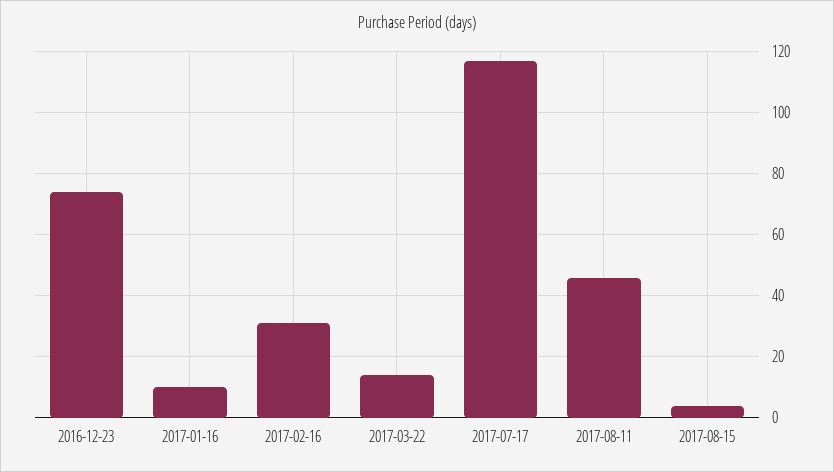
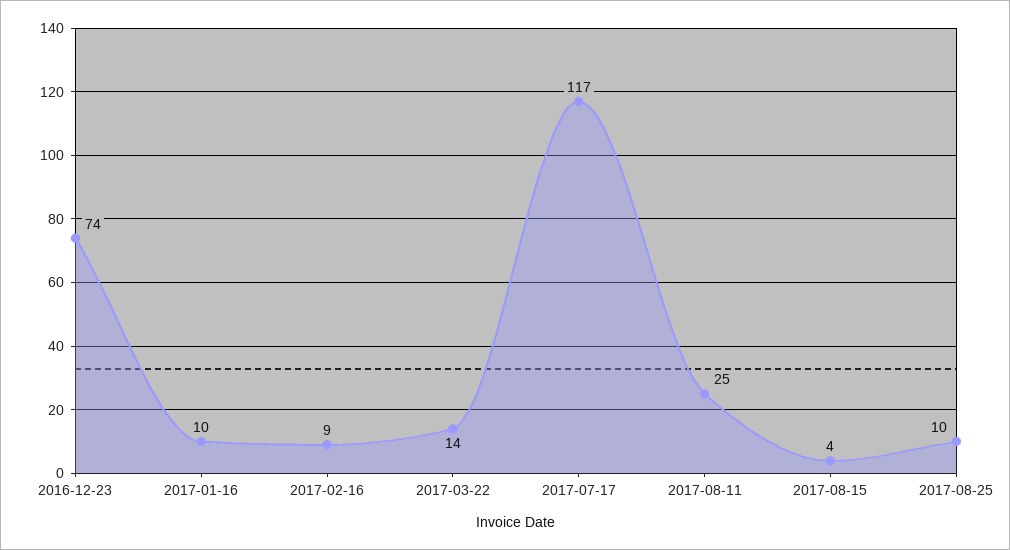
2017-02-16: 30 -> 9
2017-08-11: 45 -> 25
2017-08-25: none -> 10

